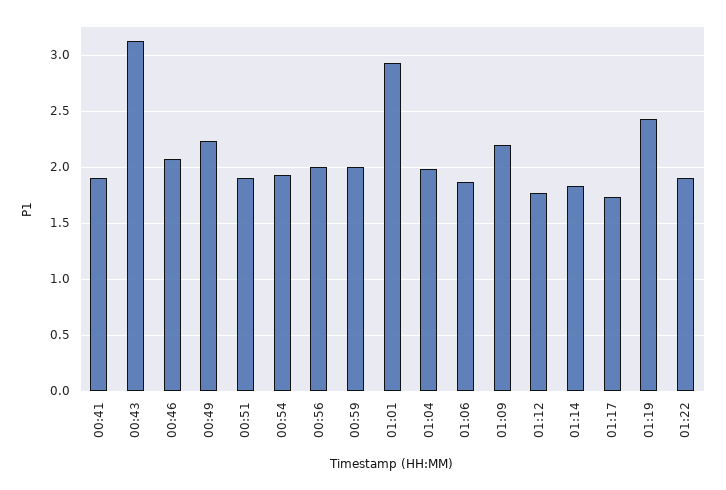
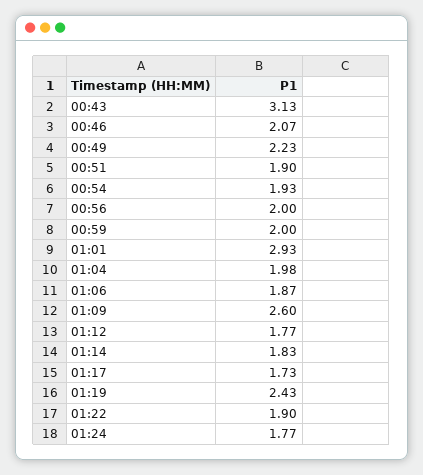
00:41: 1.9 -> none
01:09: 2.2 -> 2.6
01:24: none -> 1.77

